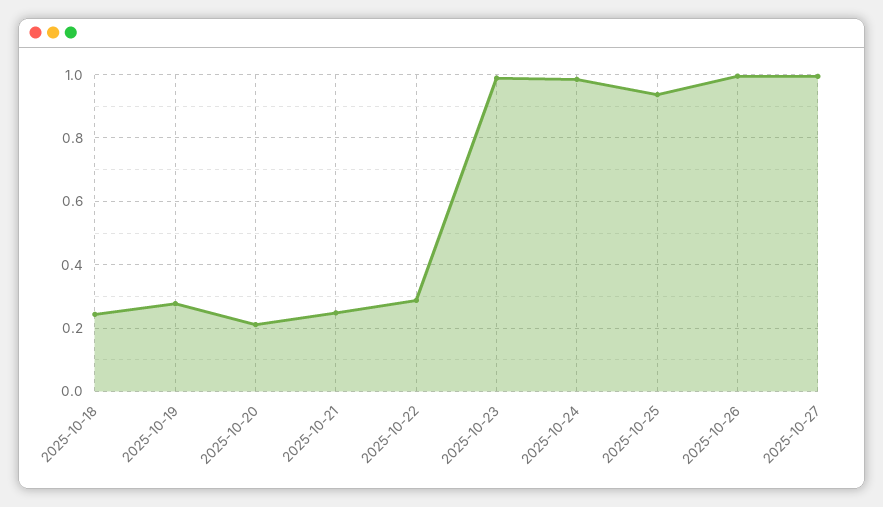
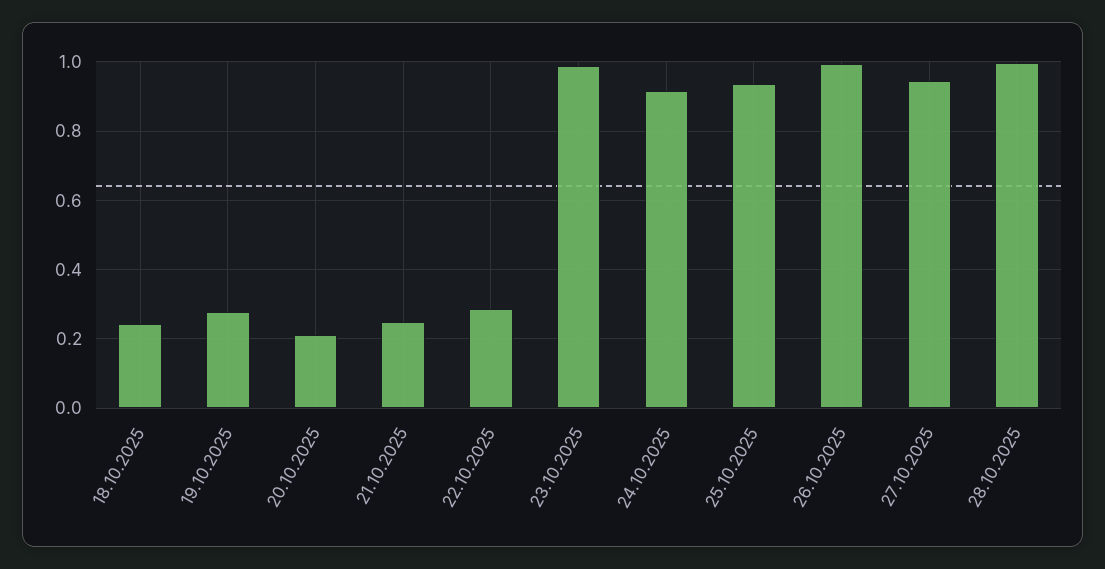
2025-10-24: 0.98 -> 0.92
2025-10-27: 1 -> 0.94
28.10.2025: none -> 1

